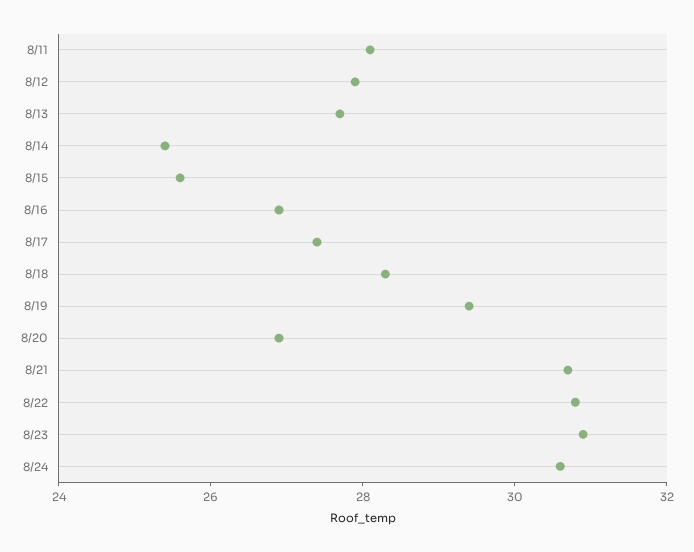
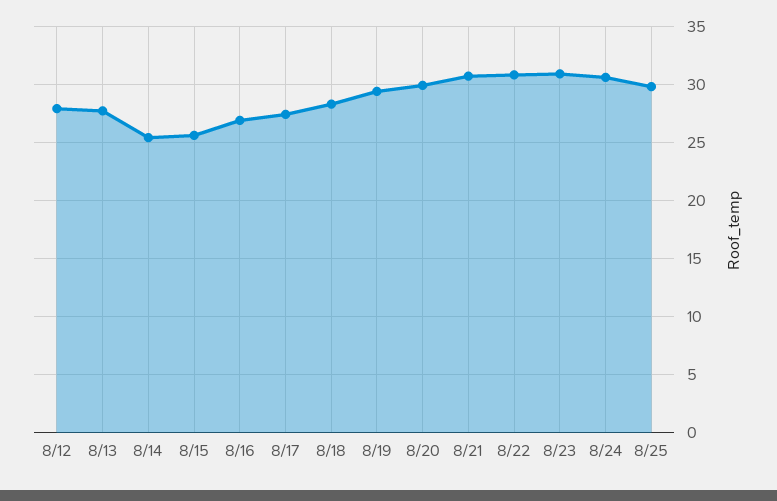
8/11: 28 -> none
8/20: 27 -> 30
8/25: none -> 30

